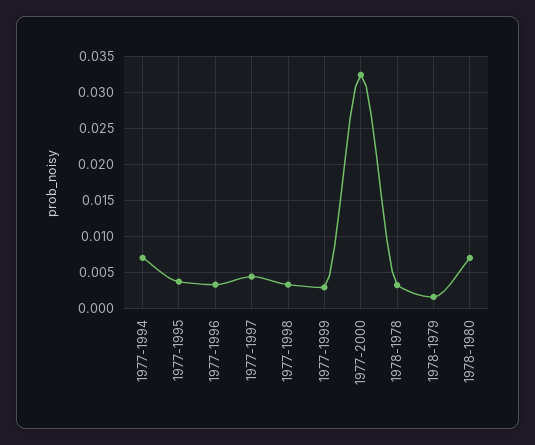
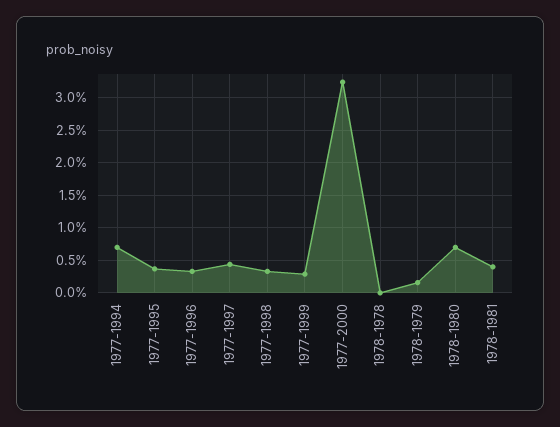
1978-1978: 0.003 -> 0
1978-1981: none -> 0.004

